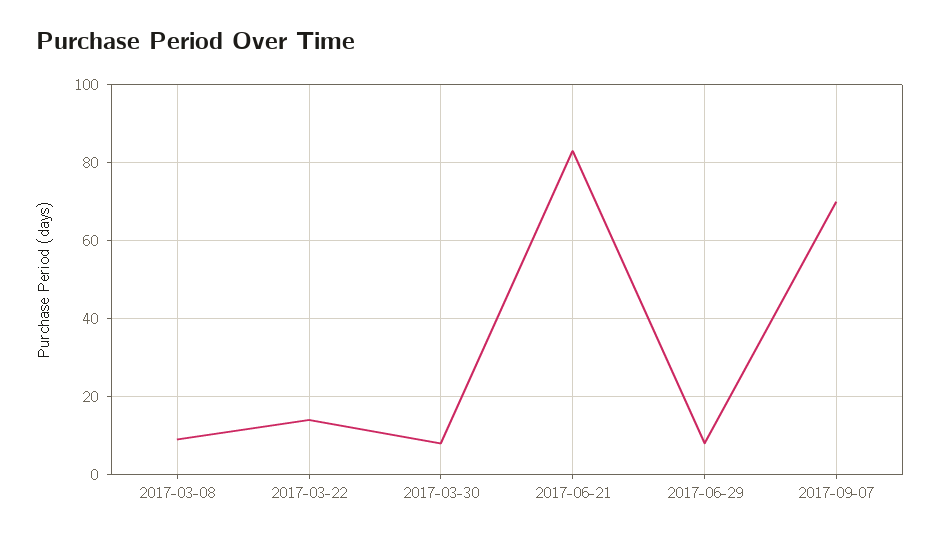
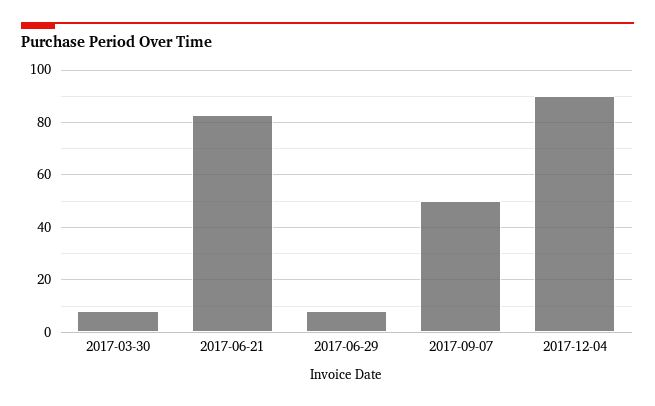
2017-03-08: 10 -> none
2017-03-22: 15 -> none
2017-09-07: 70 -> 50
2017-12-04: none -> 90

